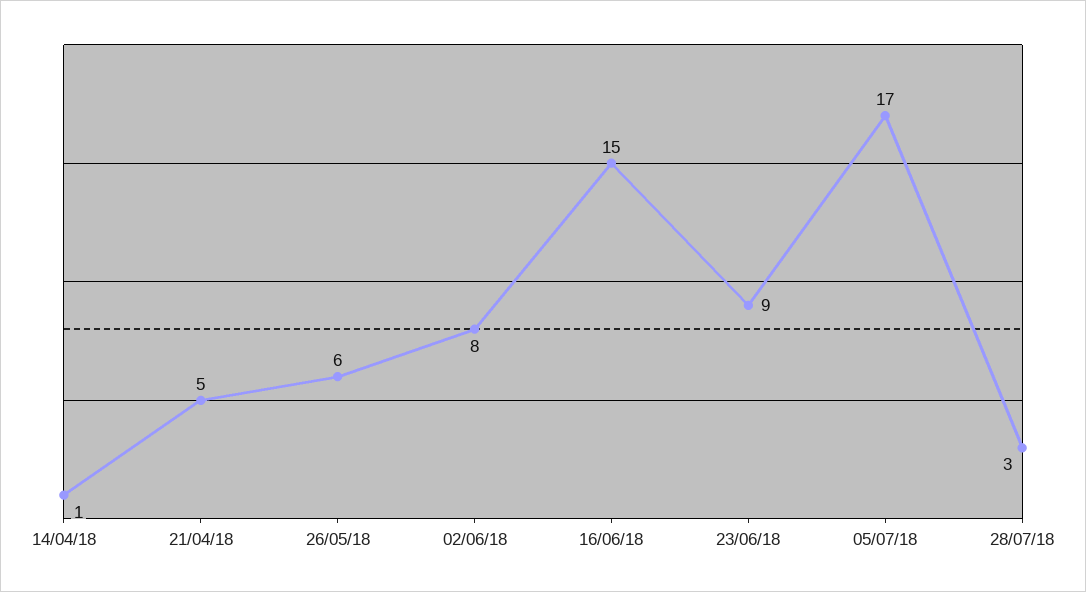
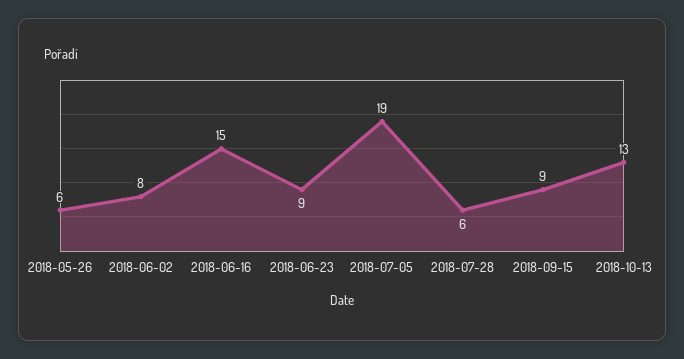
14/04/18: 1 -> none
21/04/18: 5 -> none
05/07/18: 17 -> 19
28/07/18: 3 -> 6
2018-09-15: none -> 9
2018-10-13: none -> 13

